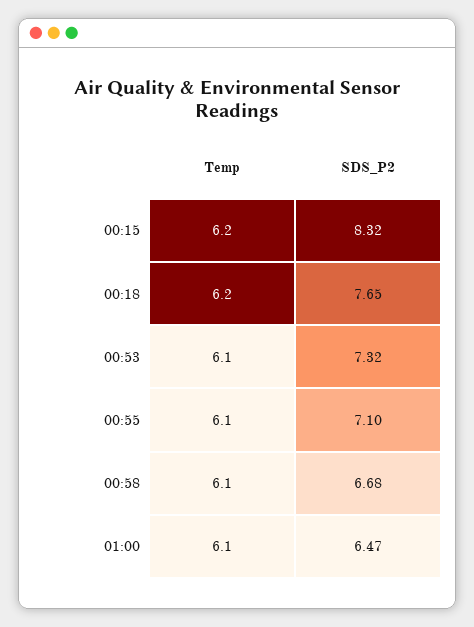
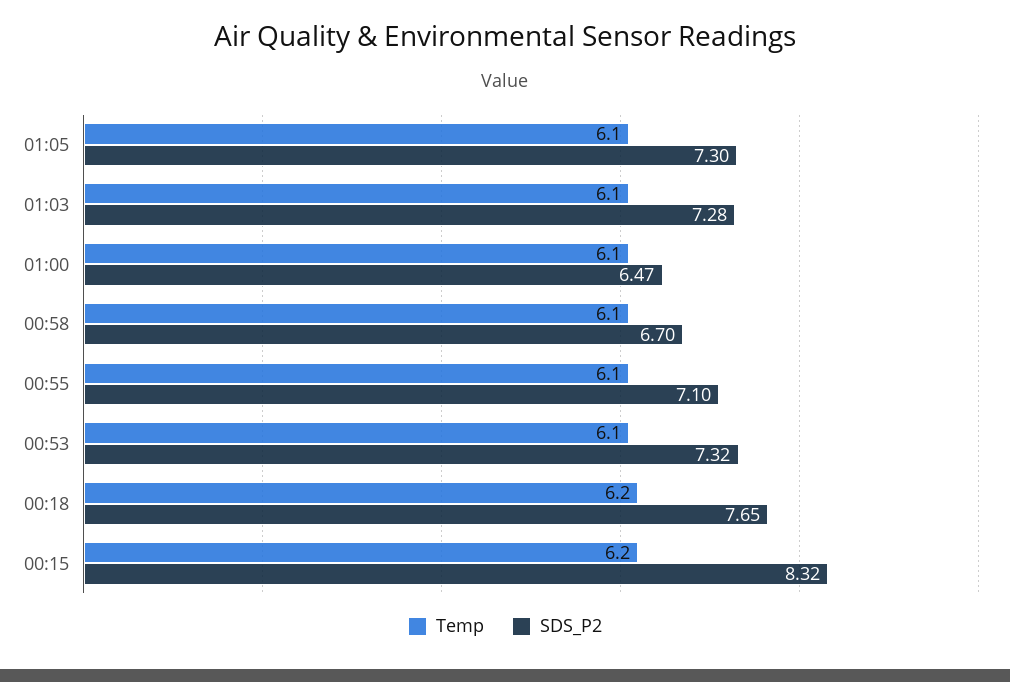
SDS_P2, 00:58: 6.68 -> 6.7
Temp, 01:05: none -> 6.1
SDS_P2, 01:05: none -> 7.3
Temp, 01:03: none -> 6.1
SDS_P2, 01:03: none -> 7.28

